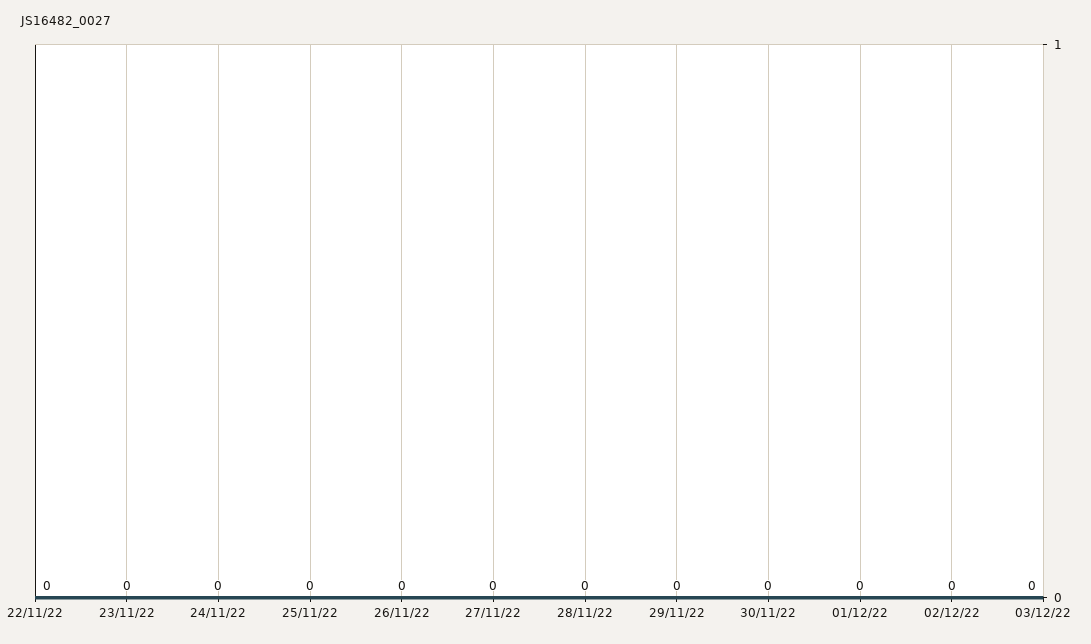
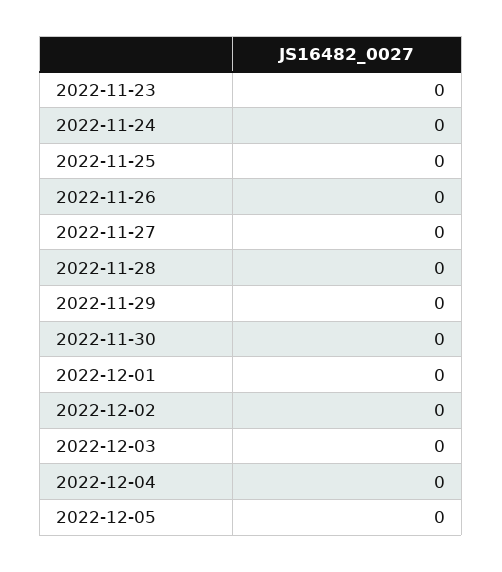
22/11/22: 0 -> none
2022-12-04: none -> 0
2022-12-05: none -> 0

